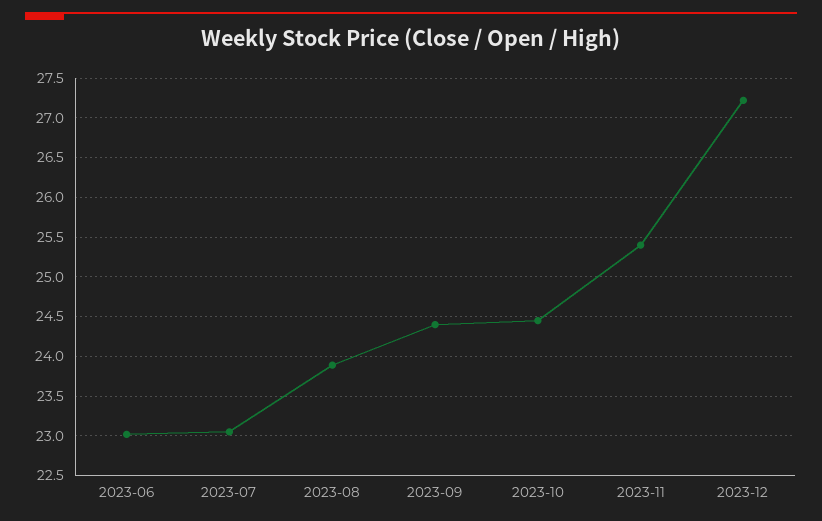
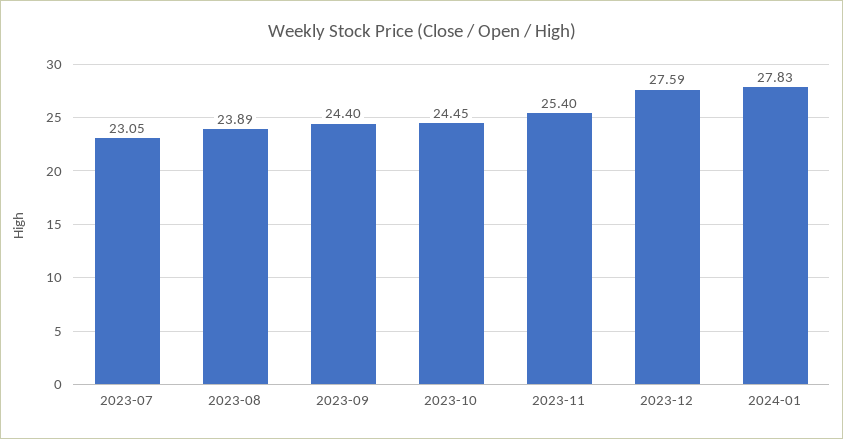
2023-06: 23 -> none
2023-12: 27.2 -> 27.59
2024-01: none -> 27.83

